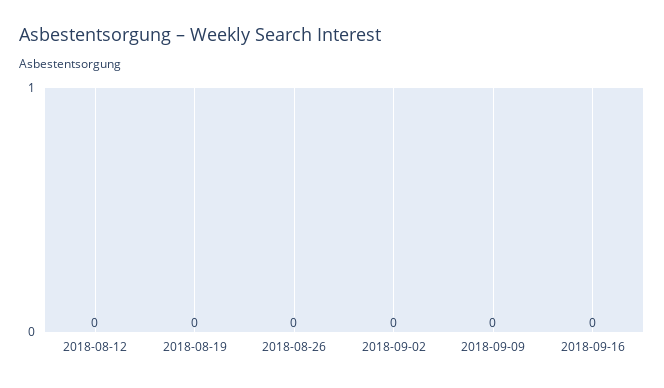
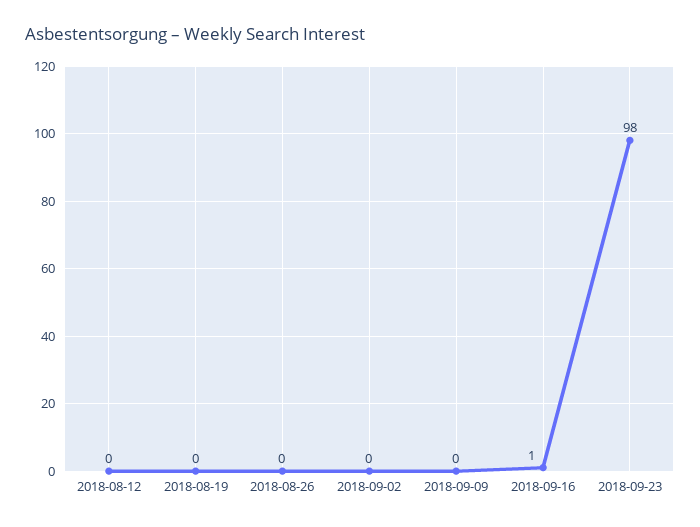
2018-09-16: 0 -> 1
2018-09-23: none -> 98

